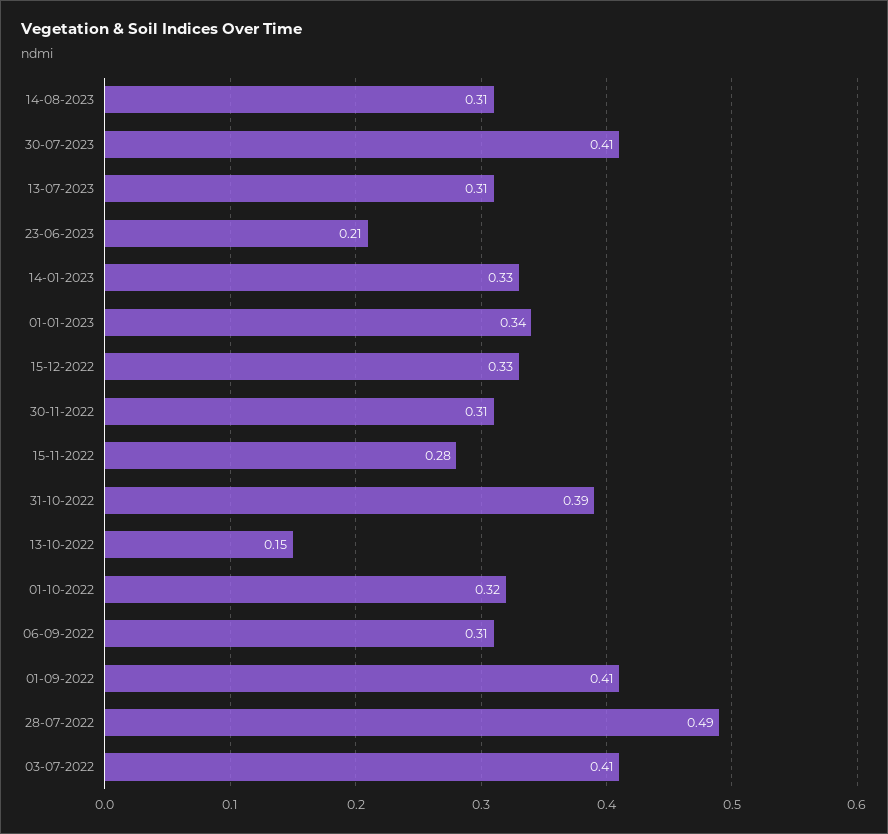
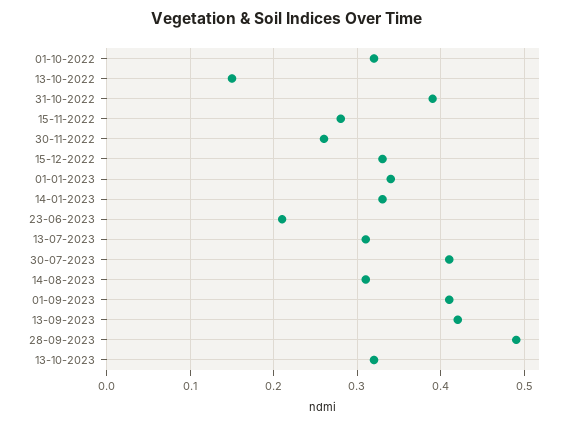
30-11-2022: 0.31 -> 0.26
06-09-2022: 0.31 -> none
01-09-2022: 0.41 -> none
28-07-2022: 0.49 -> none
03-07-2022: 0.41 -> none
01-09-2023: none -> 0.41
13-09-2023: none -> 0.42
28-09-2023: none -> 0.49
13-10-2023: none -> 0.32

